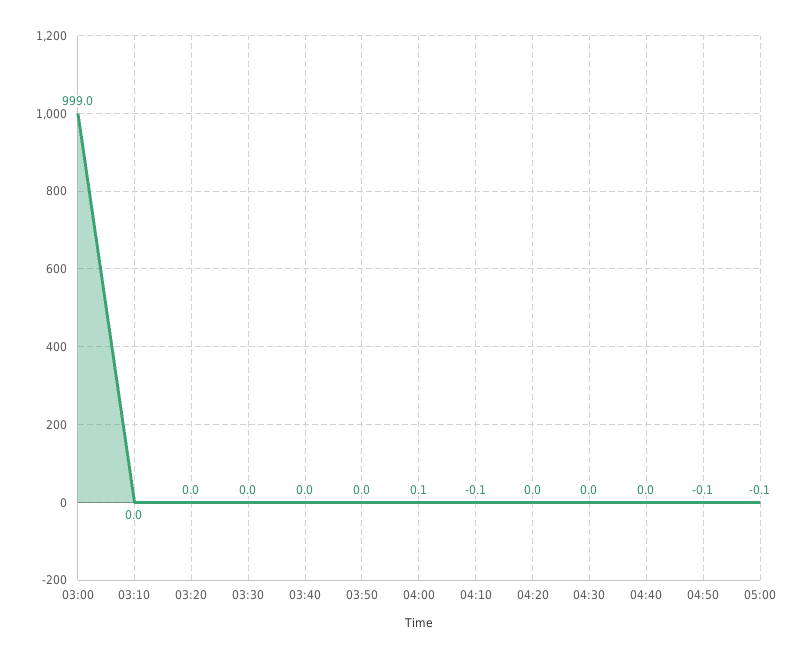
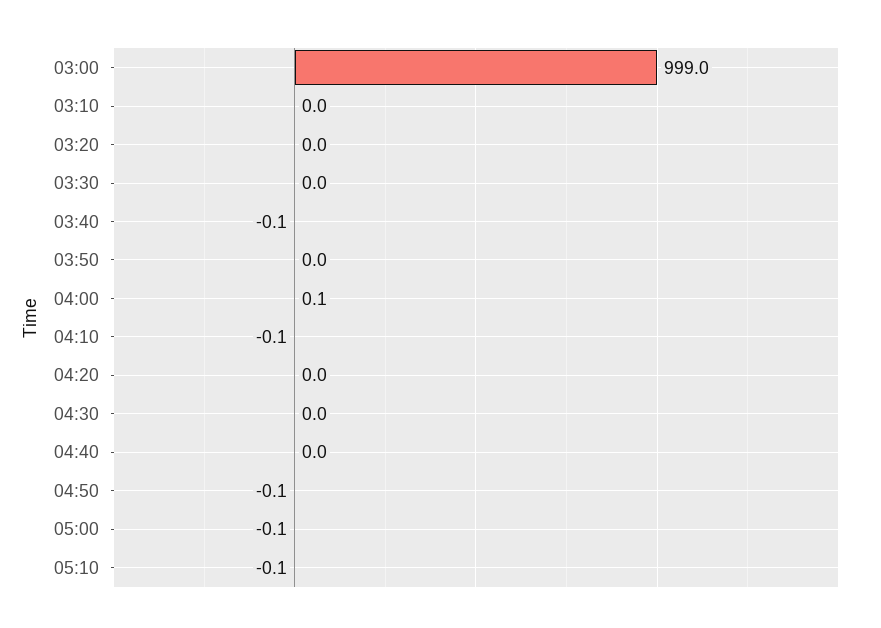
03:40: 0 -> -0.1
05:10: none -> -0.1

